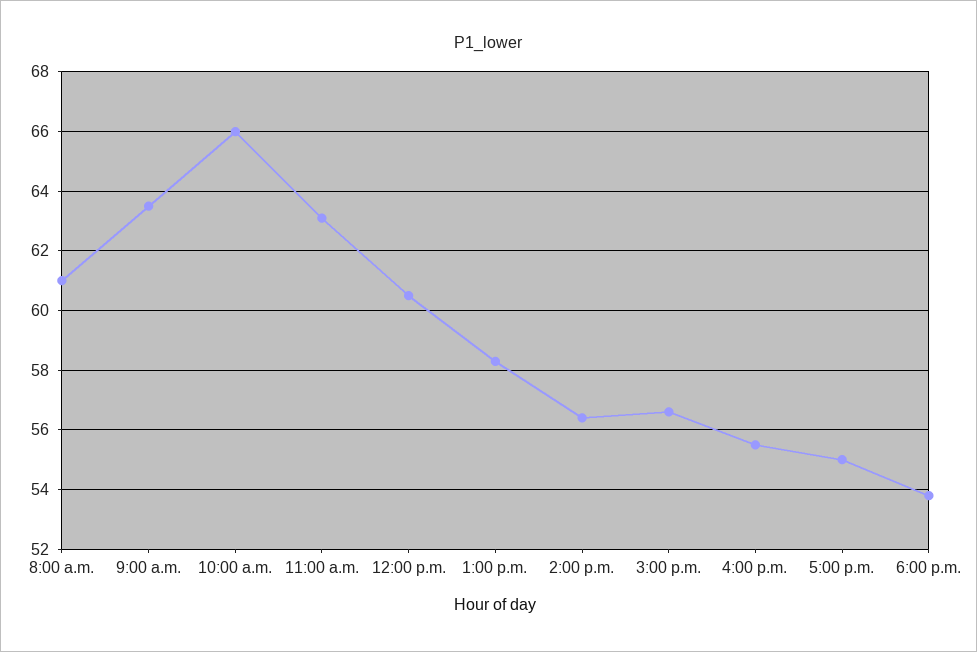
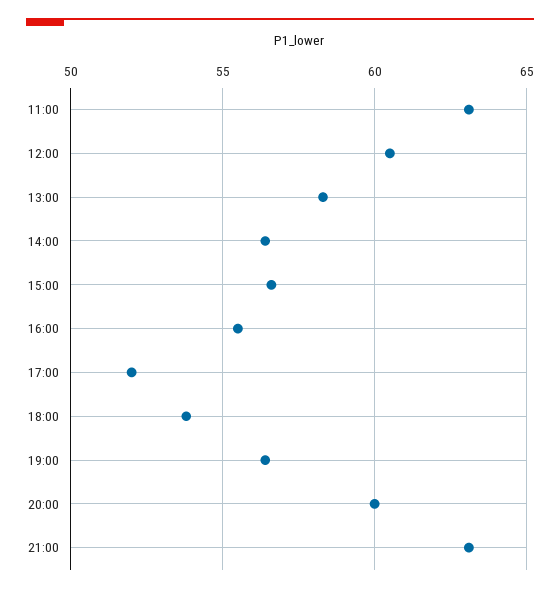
8:00 a.m.: 61 -> none
9:00 a.m.: 63.5 -> none
10:00 a.m.: 66 -> none
5:00 p.m.: 55 -> 52
19:00: none -> 56.5
20:00: none -> 60
21:00: none -> 63

